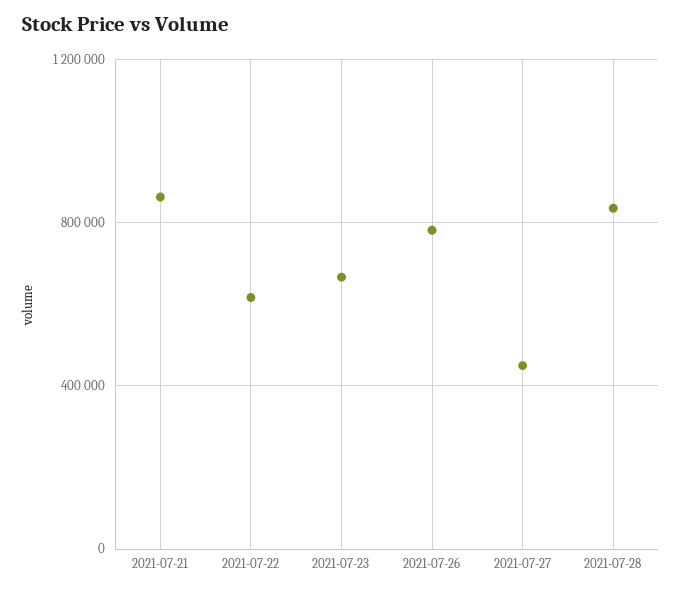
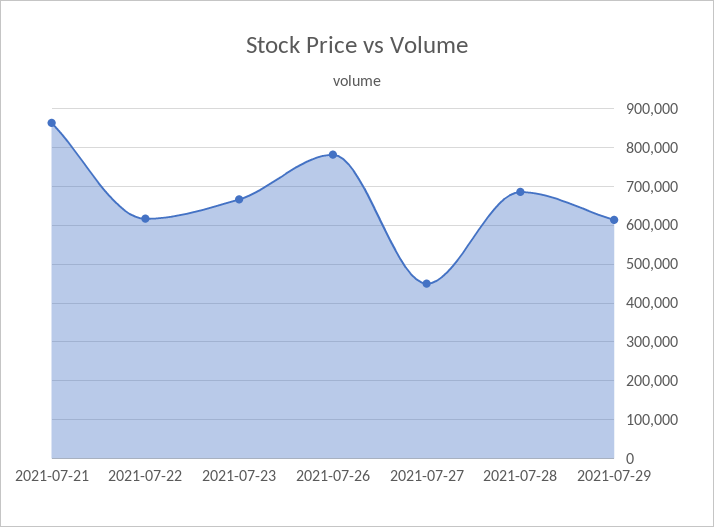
2021-07-28: 850000 -> 680000
2021-07-29: none -> 620000

